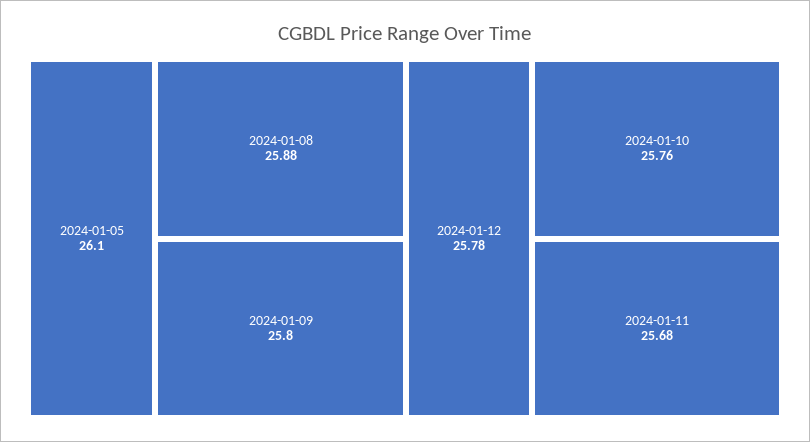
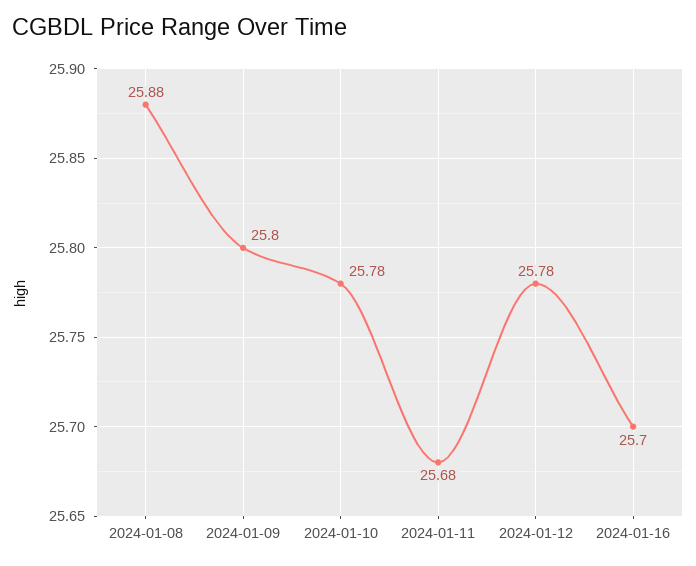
2024-01-05: 26.1 -> none
2024-01-10: 25.76 -> 25.78
2024-01-16: none -> 25.7

